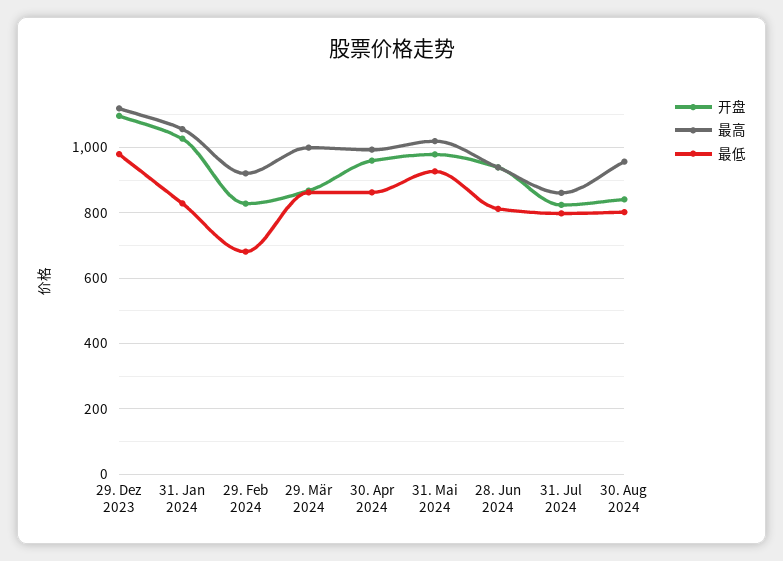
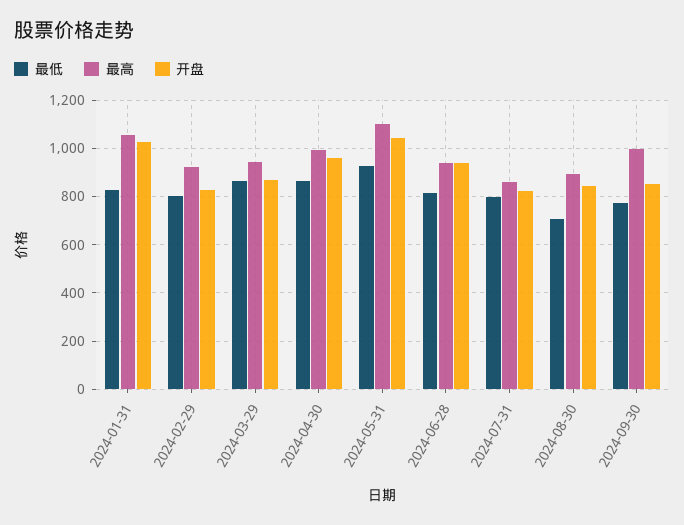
开盘, 29. Dez 2023: 1100 -> none
最高, 29. Dez 2023: 1120 -> none
最低, 29. Dez 2023: 980 -> none
最低, 29. Feb 2024: 680 -> 800
最高, 29. Mär 2024: 1000 -> 950
开盘, 31. Mai 2024: 980 -> 1050
最高, 31. Mai 2024: 1020 -> 1100
最高, 30. Aug 2024: 960 -> 900
最低, 30. Aug 2024: 800 -> 700
最低, 2024-09-30: none -> 775
最高, 2024-09-30: none -> 1000
开盘, 2024-09-30: none -> 850

